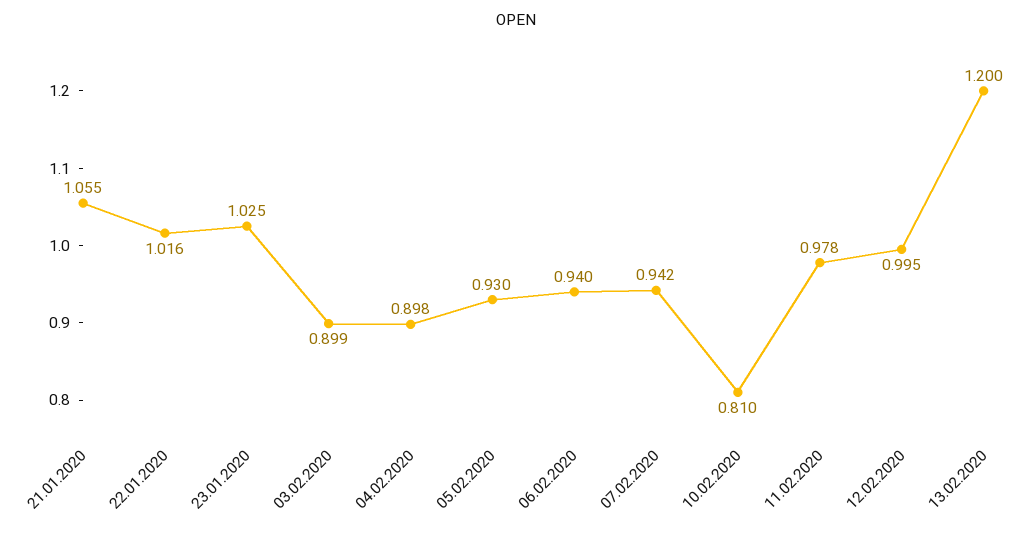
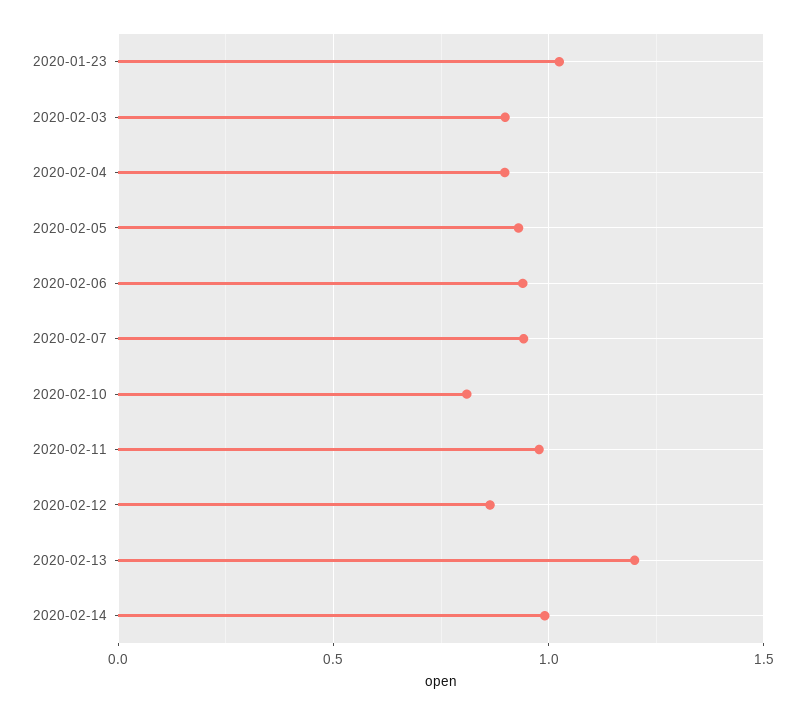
21.01.2020: 1.055 -> none
22.01.2020: 1.016 -> none
12.02.2020: 0.995 -> 0.85
2020-02-14: none -> 1

